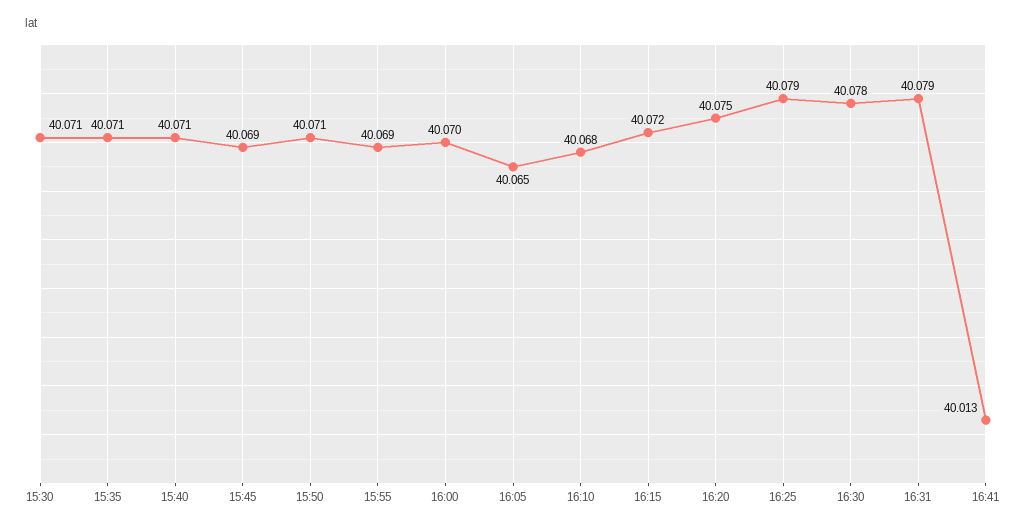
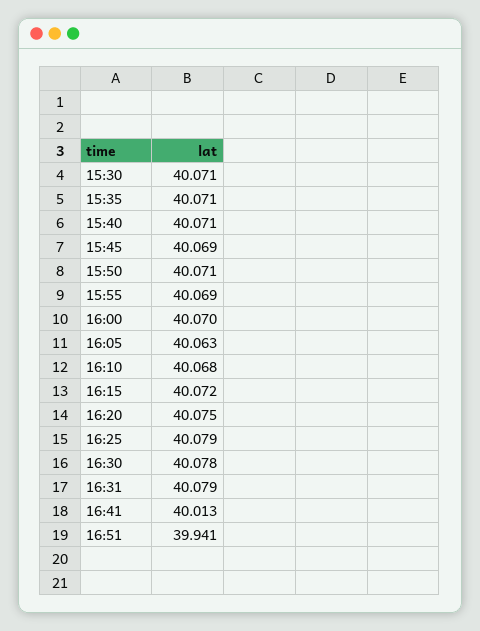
16:05: 40.065 -> 40.063
16:51: none -> 39.941

